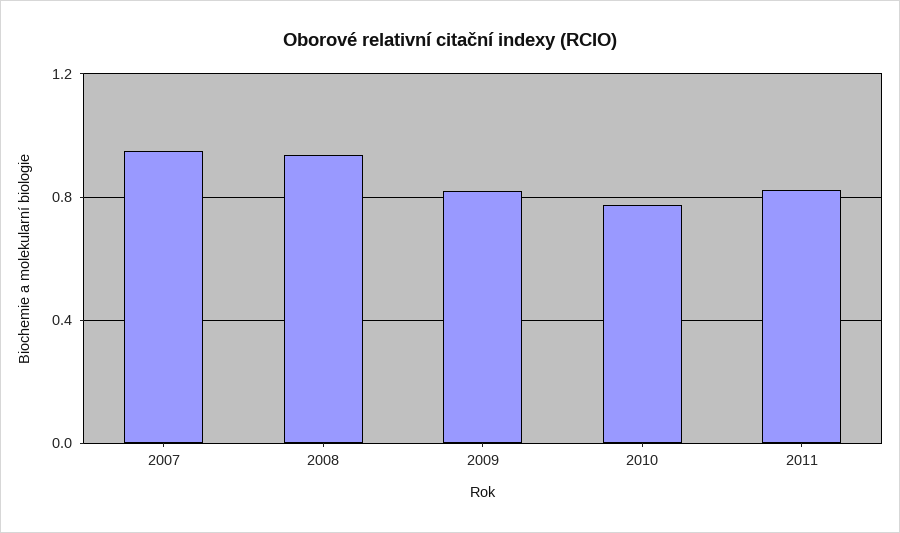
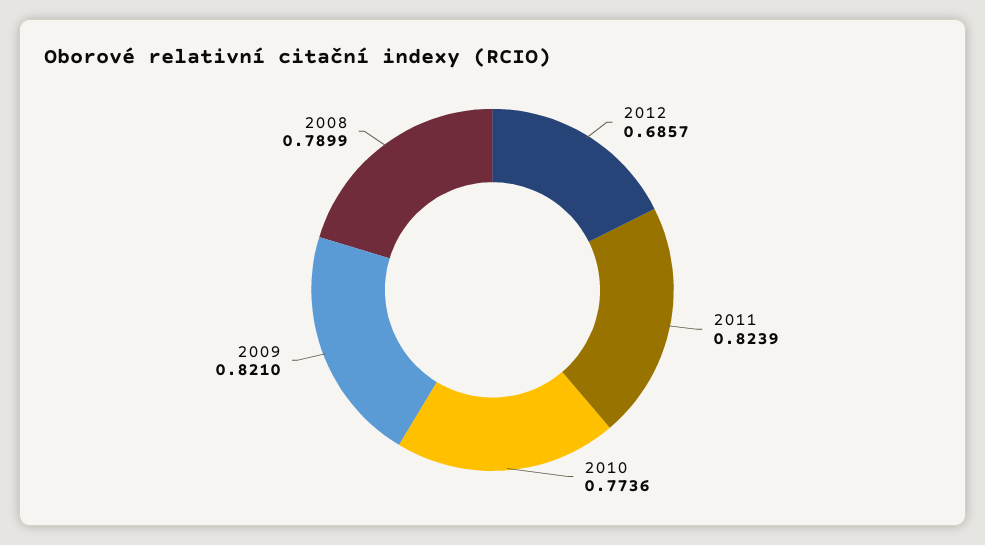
2007: 0.95 -> none
2008: 0.95 -> 0.7899
2012: none -> 0.6857

